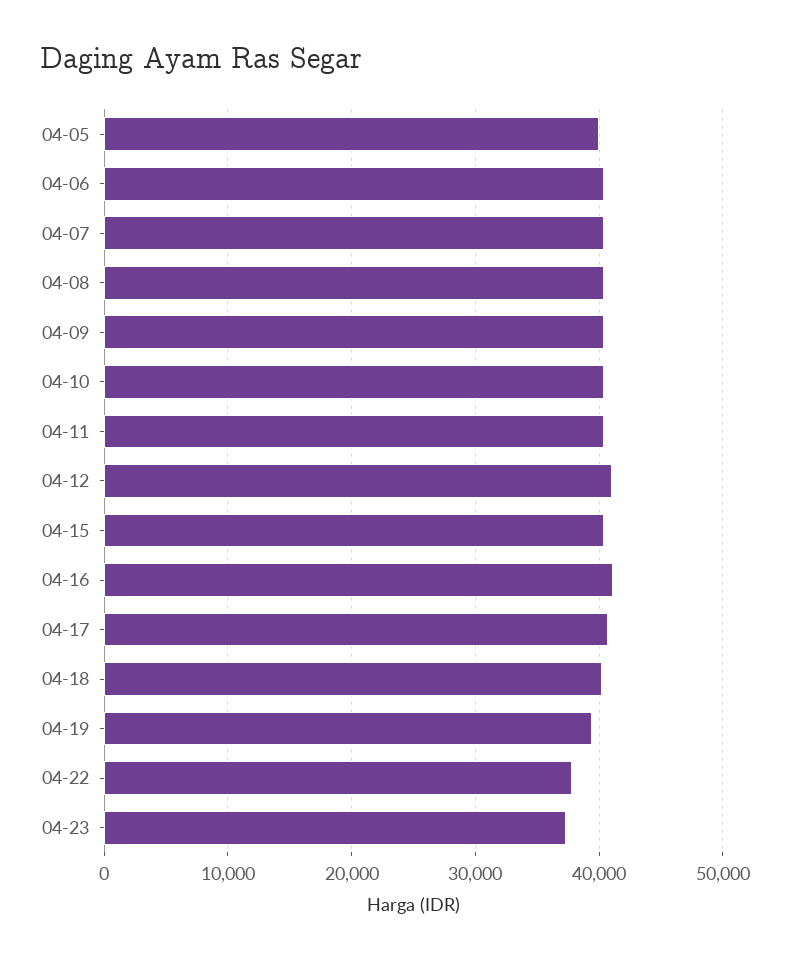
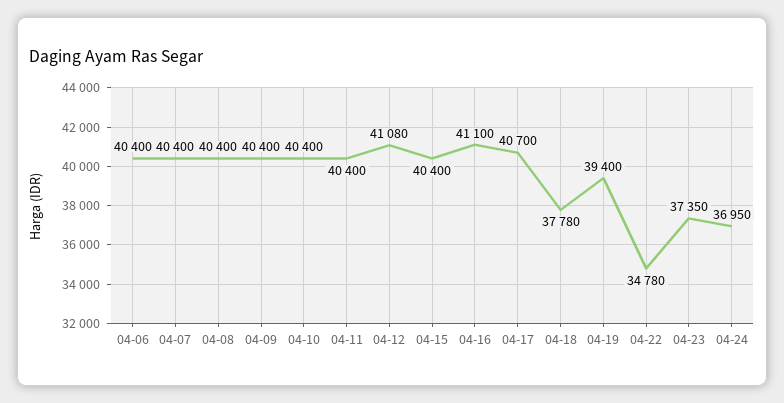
04-05: 40000 -> none
04-18: 40000 -> 37780
04-22: 38000 -> 34780
04-24: none -> 36950

